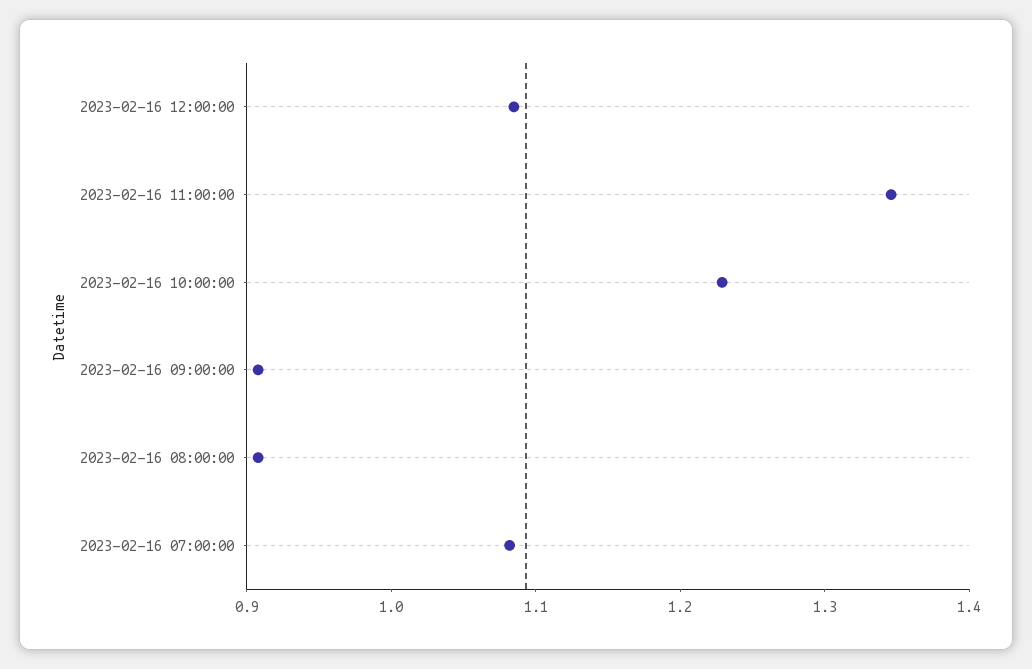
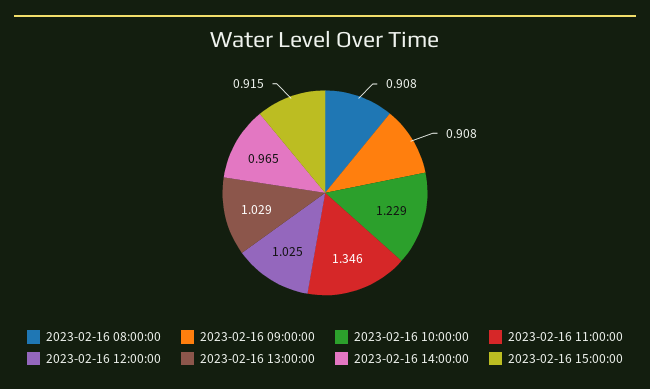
2023-02-16 12:00:00: 1.08 -> 1.025
2023-02-16 07:00:00: 1.08 -> none
2023-02-16 13:00:00: none -> 1.029
2023-02-16 14:00:00: none -> 0.965
2023-02-16 15:00:00: none -> 0.915

